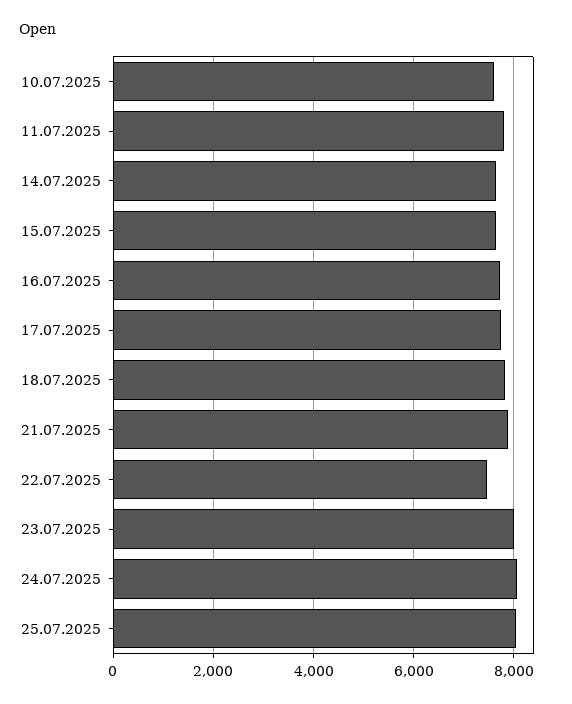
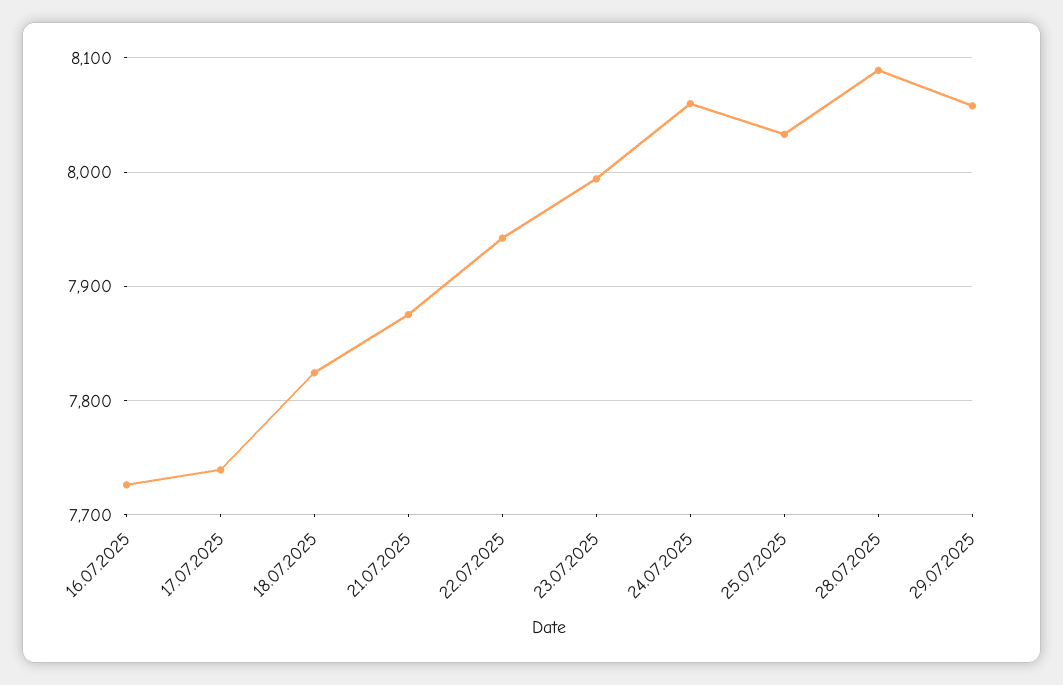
10.07.2025: 7600 -> none
11.07.2025: 7800 -> none
14.07.2025: 7600 -> none
15.07.2025: 7600 -> none
22.07.2025: 7400 -> 7940
28.07.2025: none -> 8090
29.07.2025: none -> 8060

